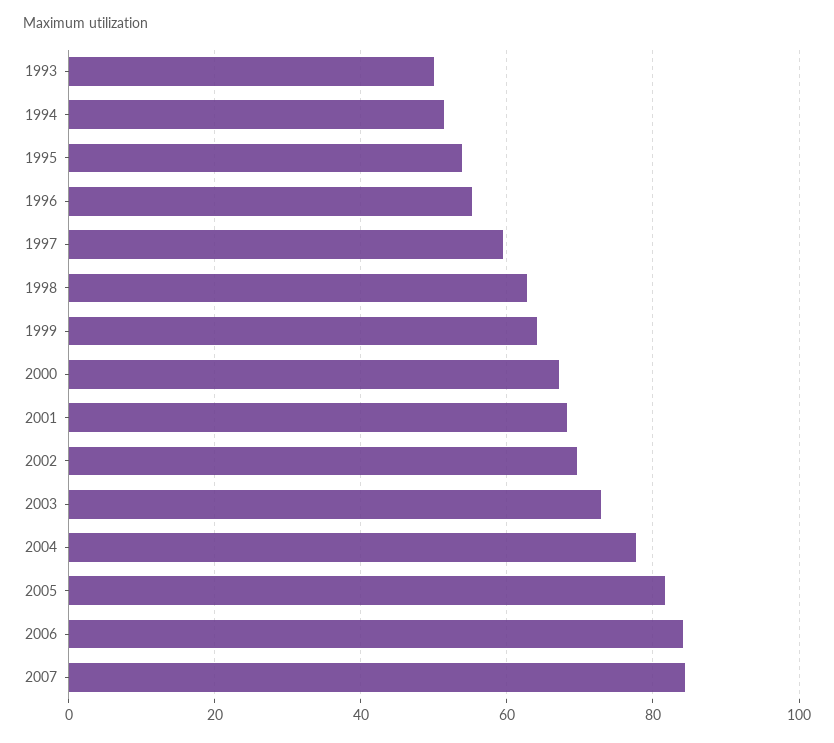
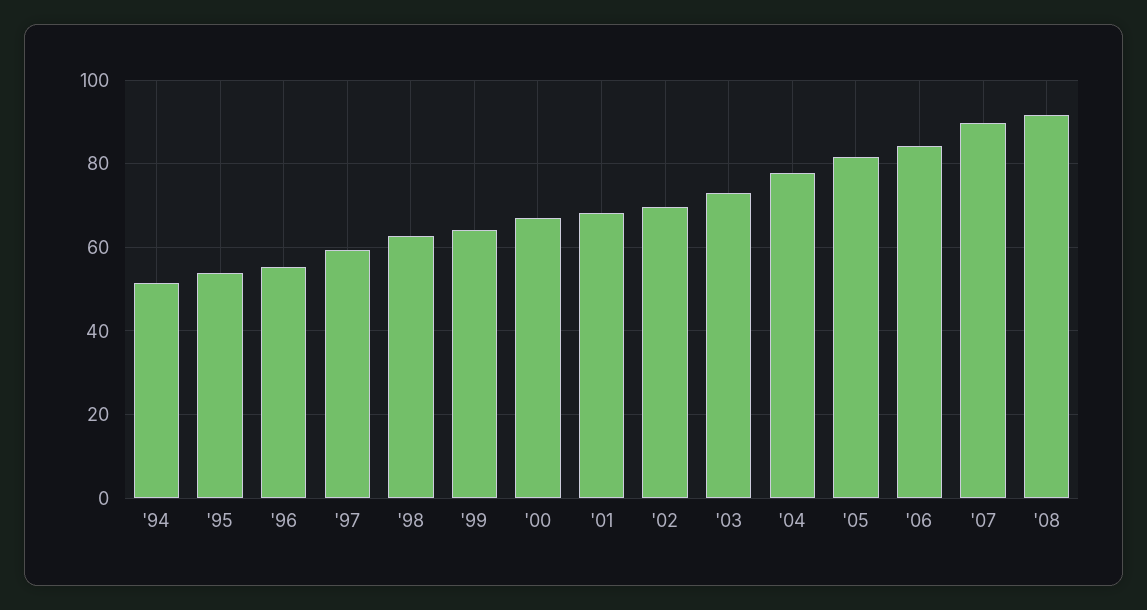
1993: 50 -> none
2007: 84 -> 90
'08: none -> 92

